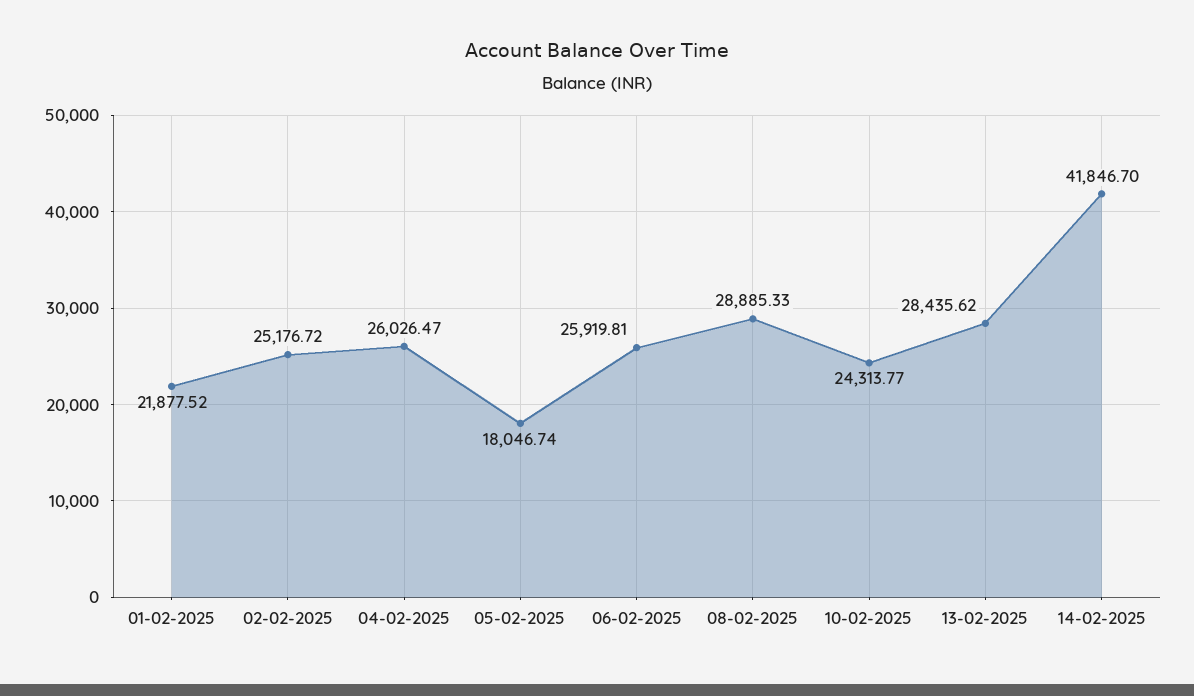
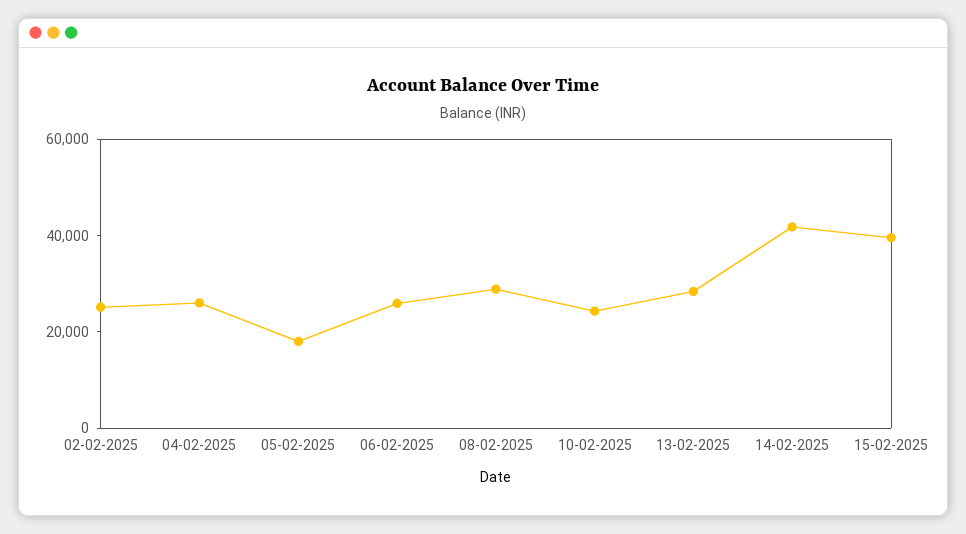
01-02-2025: 21877.52 -> none
15-02-2025: none -> 40000

